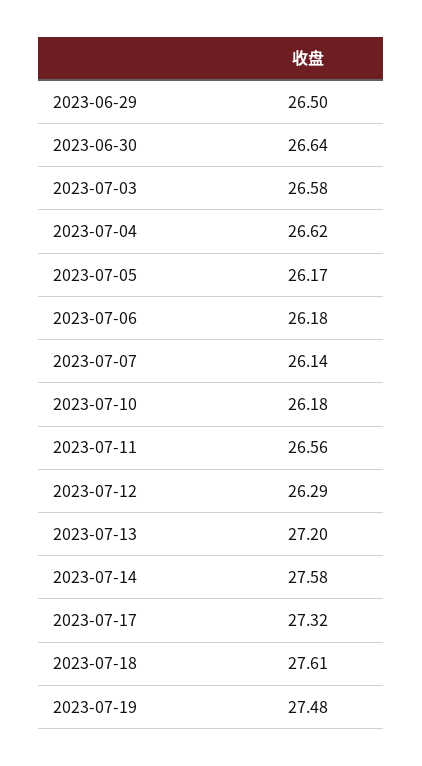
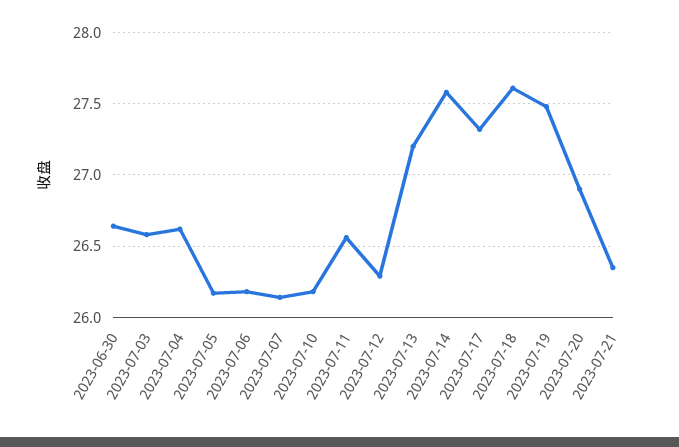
2023-06-29: 26.5 -> none
2023-07-20: none -> 26.9
2023-07-21: none -> 26.35

